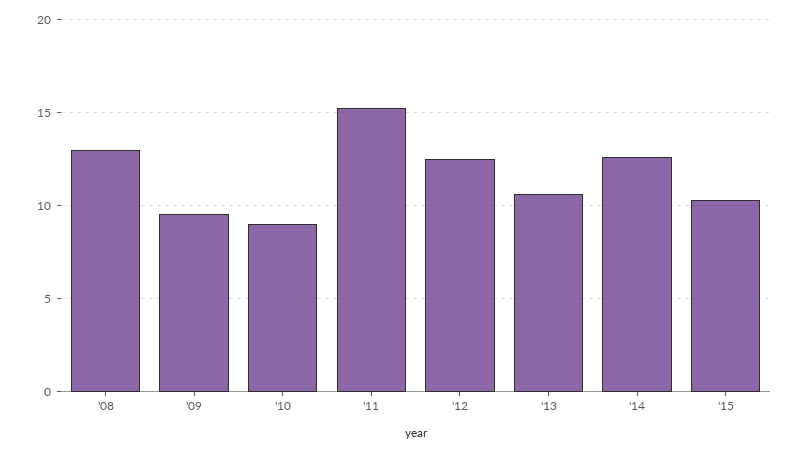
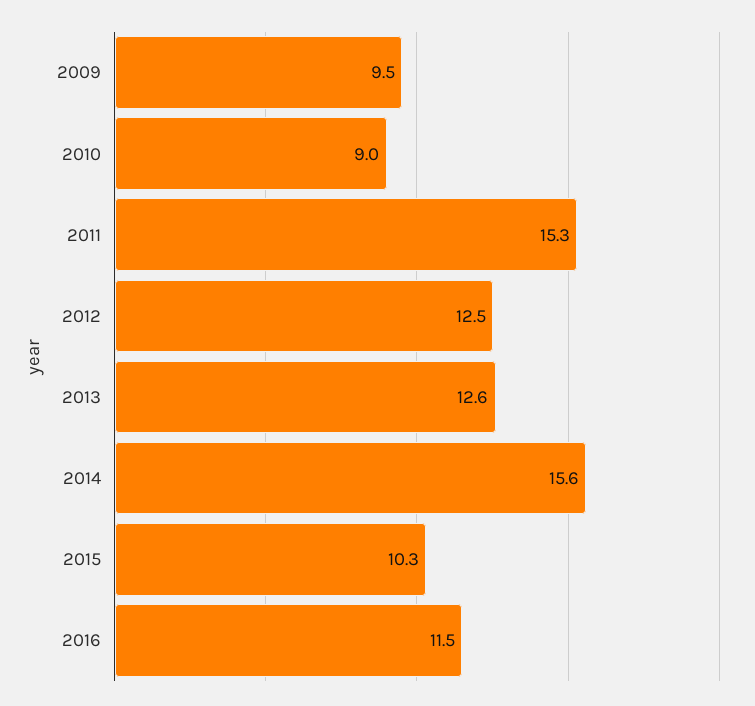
'08: 13 -> none
'13: 10.5 -> 12.6
'14: 12.5 -> 15.6
2016: none -> 11.5

